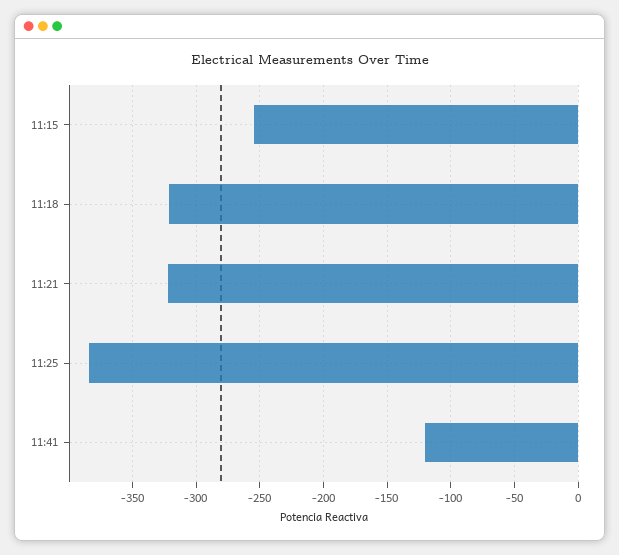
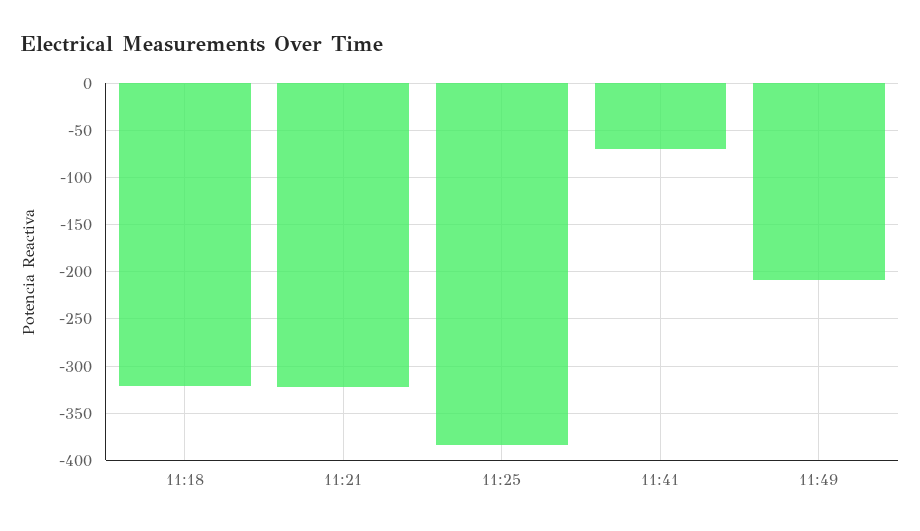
11:15: -255 -> none
11:41: -120 -> -70
11:49: none -> -210

